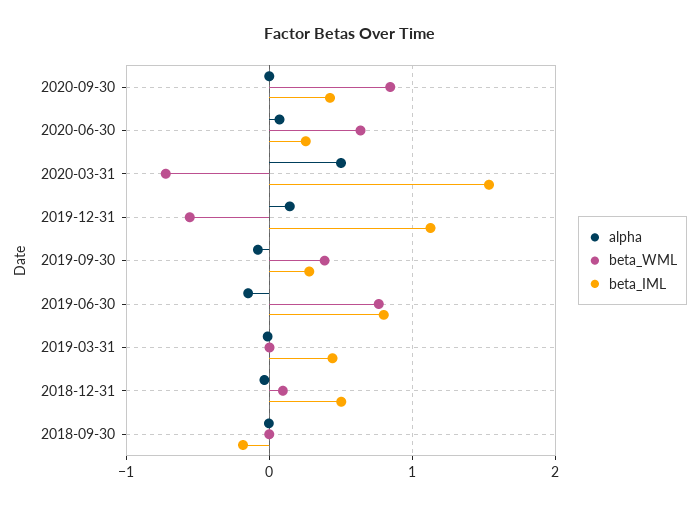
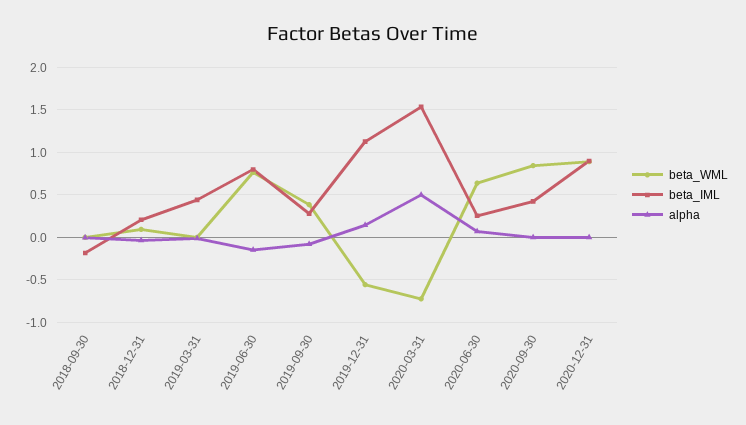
beta_IML, 2018-12-31: 0.5 -> 0.2
beta_WML, 2020-12-31: none -> 0.9
beta_IML, 2020-12-31: none -> 0.9
alpha, 2020-12-31: none -> 0

